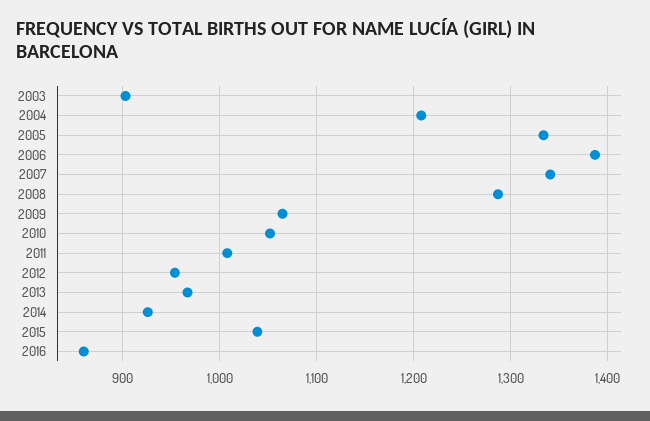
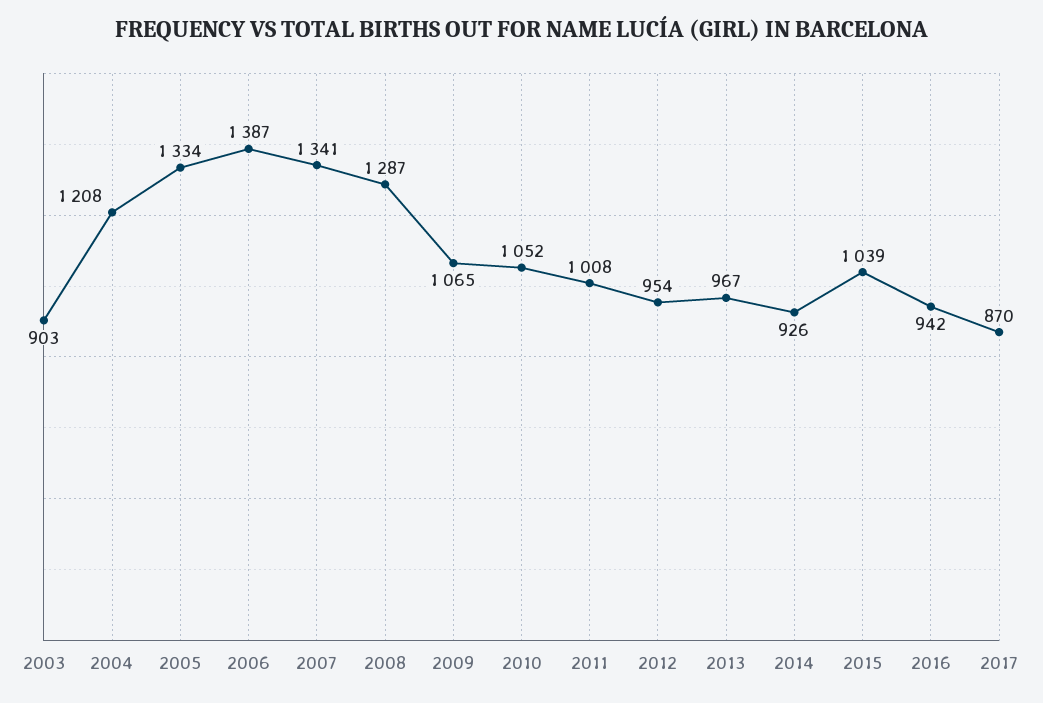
2016: 860 -> 942
2017: none -> 870

